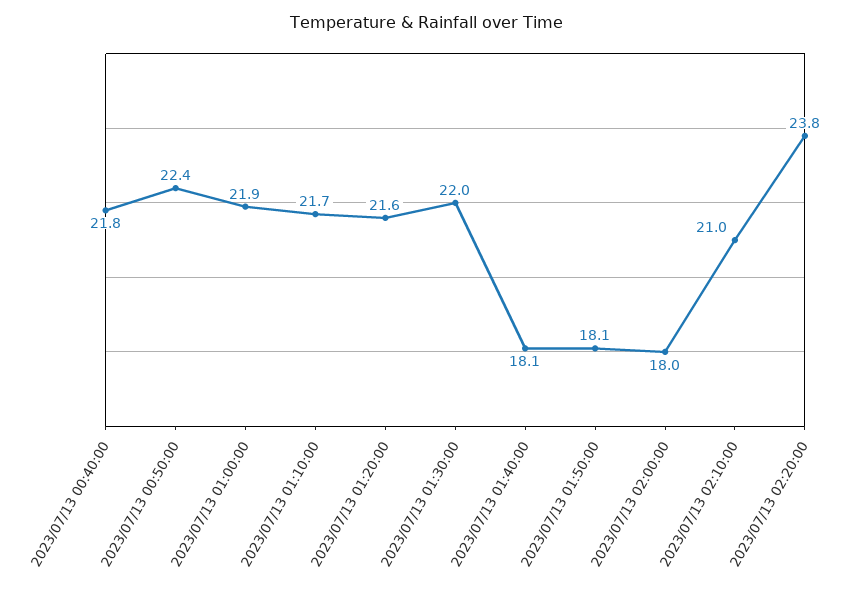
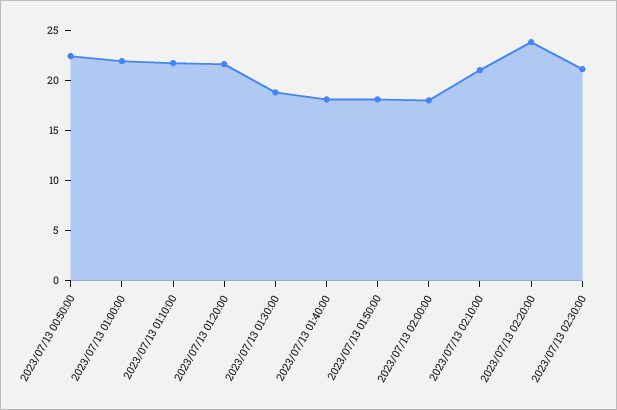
2023/07/13 00:40:00: 21.8 -> none
2023/07/13 01:30:00: 22 -> 19
2023/07/13 02:30:00: none -> 21

